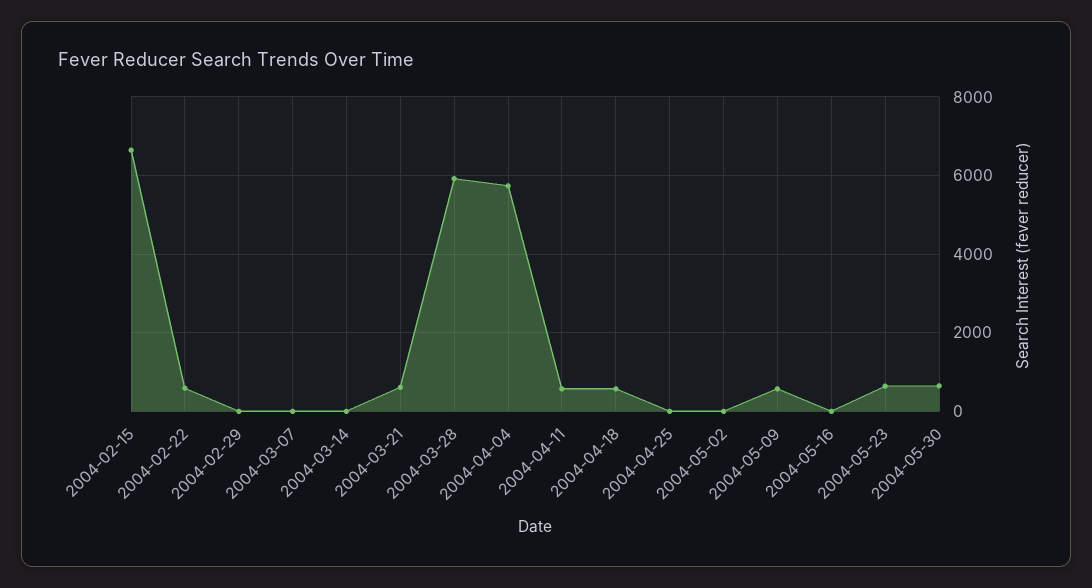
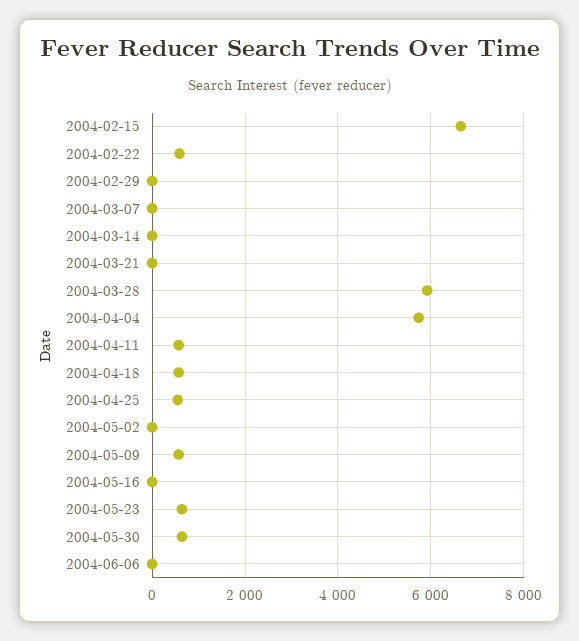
2004-03-21: 600 -> 0
2004-04-25: 0 -> 600
2004-06-06: none -> 0

